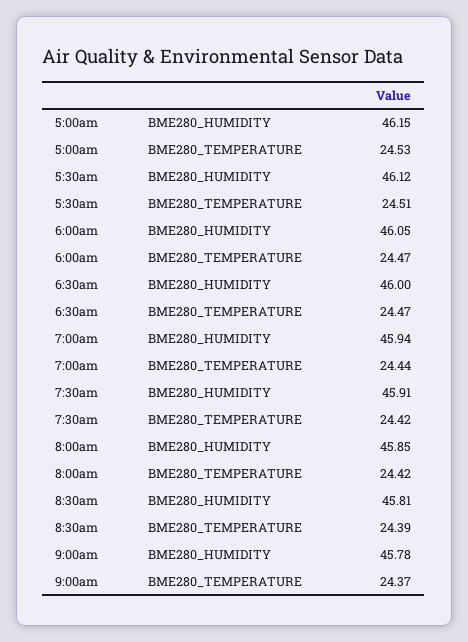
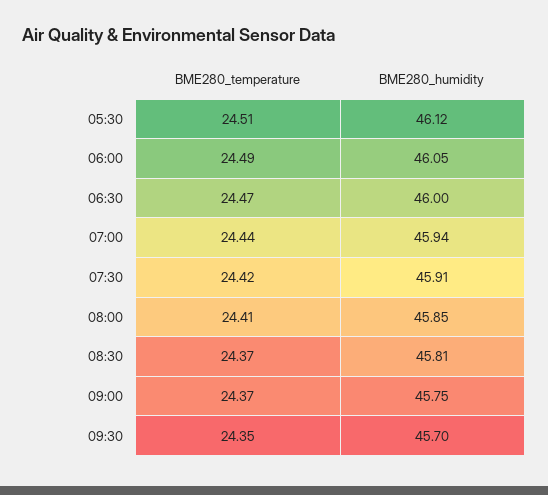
5:00am, BME280_HUMIDITY: 46.15 -> none
5:00am, BME280_TEMPERATURE: 24.53 -> none
6:00am, BME280_TEMPERATURE: 24.47 -> 24.49
8:00am, BME280_TEMPERATURE: 24.42 -> 24.41
8:30am, BME280_TEMPERATURE: 24.39 -> 24.37
9:00am, BME280_HUMIDITY: 45.78 -> 45.75
09:30, BME280_TEMPERATURE: none -> 24.35
09:30, BME280_HUMIDITY: none -> 45.7

